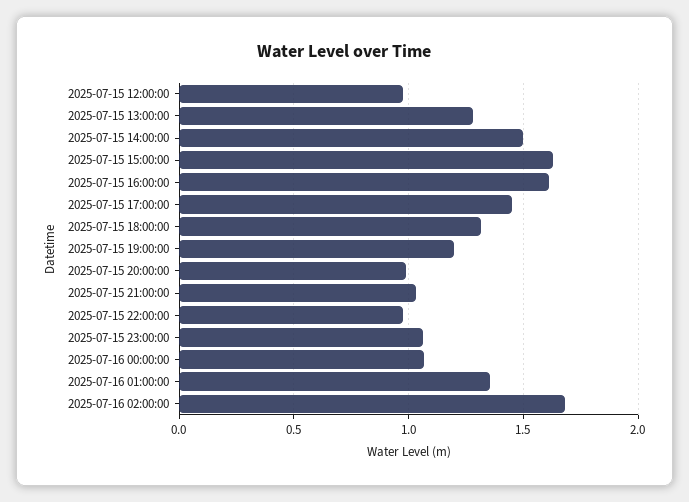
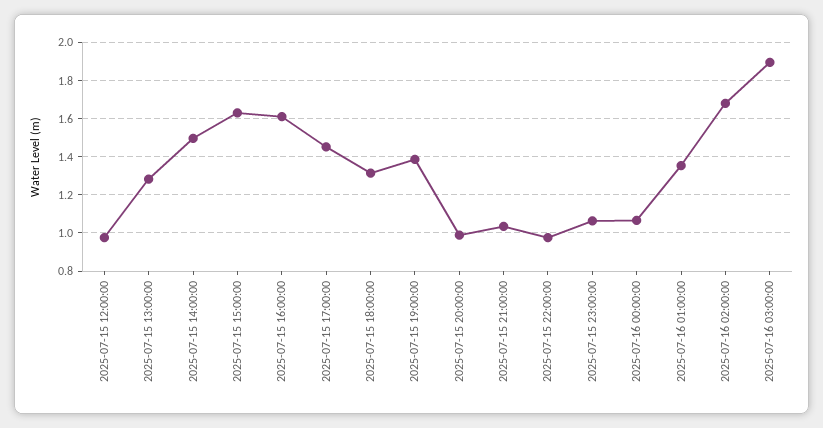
2025-07-15 19:00:00: 1.2 -> 1.4
2025-07-16 03:00:00: none -> 1.9

